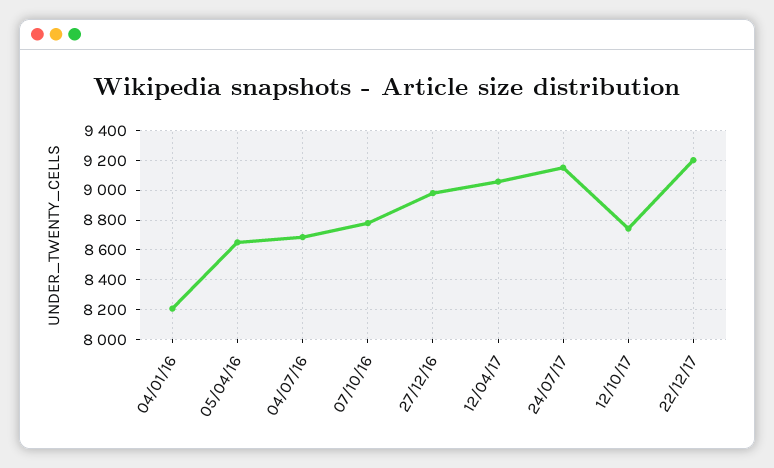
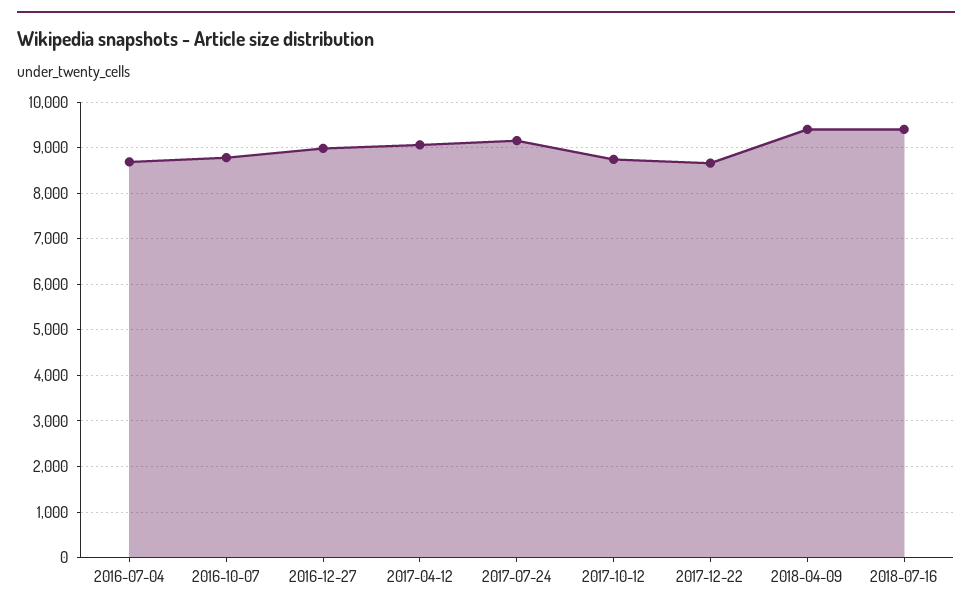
04/01/16: 8200 -> none
05/04/16: 8650 -> none
22/12/17: 9200 -> 8600
2018-04-09: none -> 9400
2018-07-16: none -> 9400

